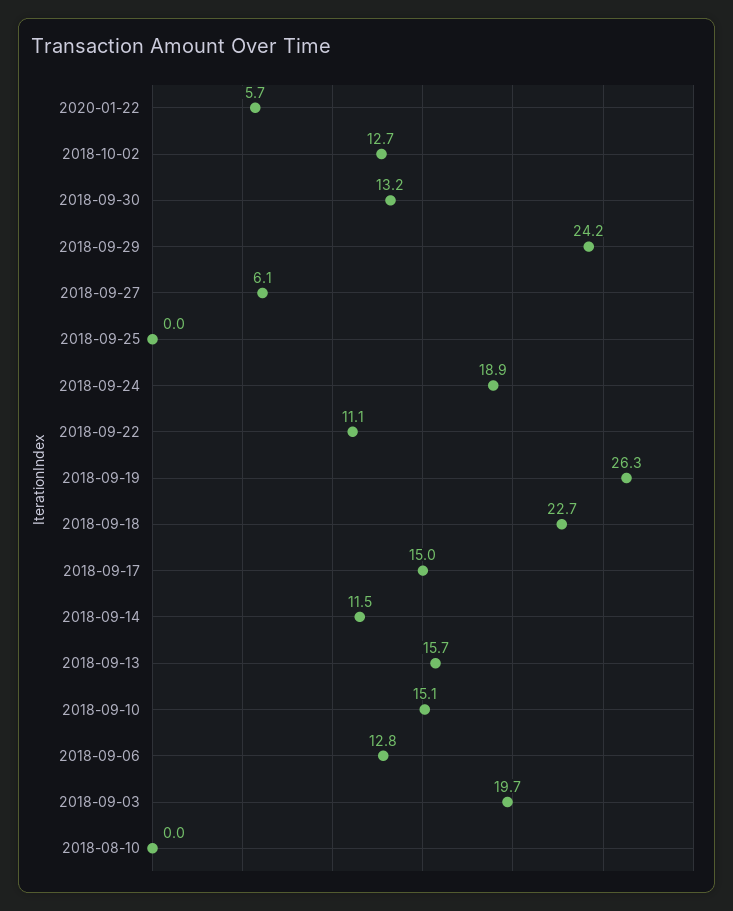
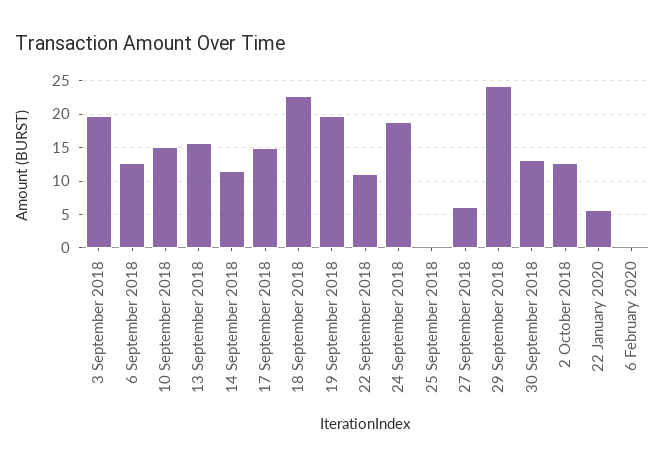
2018-09-19: 26.3 -> 20
2018-08-10: 0 -> none
6 February 2020: none -> 0

